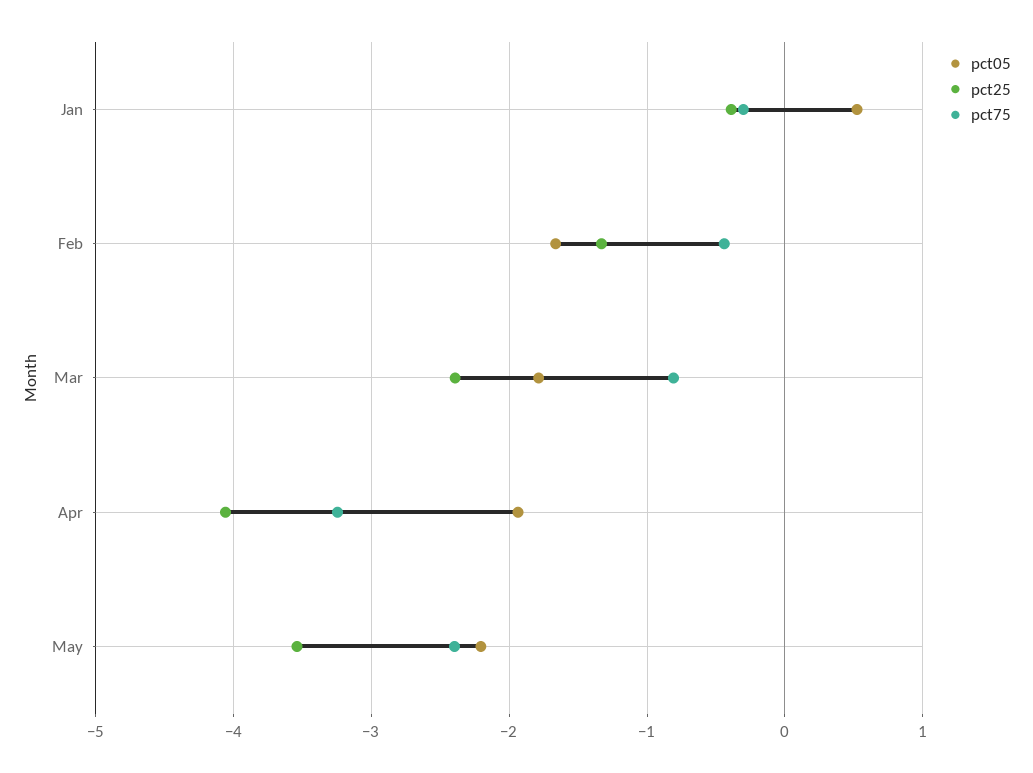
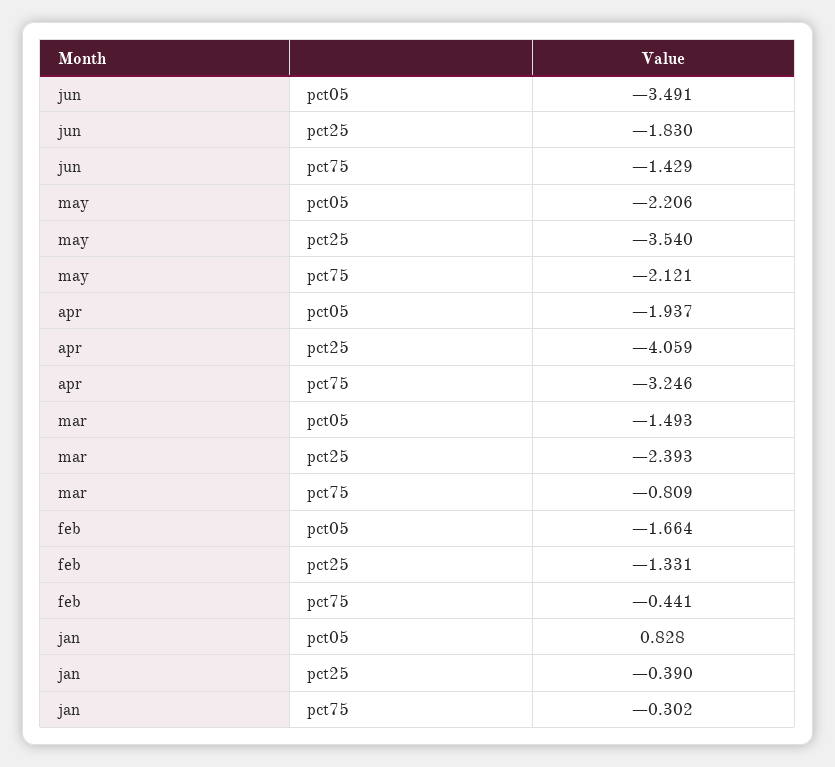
pct05, Jan: 0.5 -> 0.828
pct05, Mar: -1.8 -> -1.493
pct75, May: -2.4 -> -2.121
pct05, jun: none -> -3.491
pct25, jun: none -> -1.83
pct75, jun: none -> -1.429

